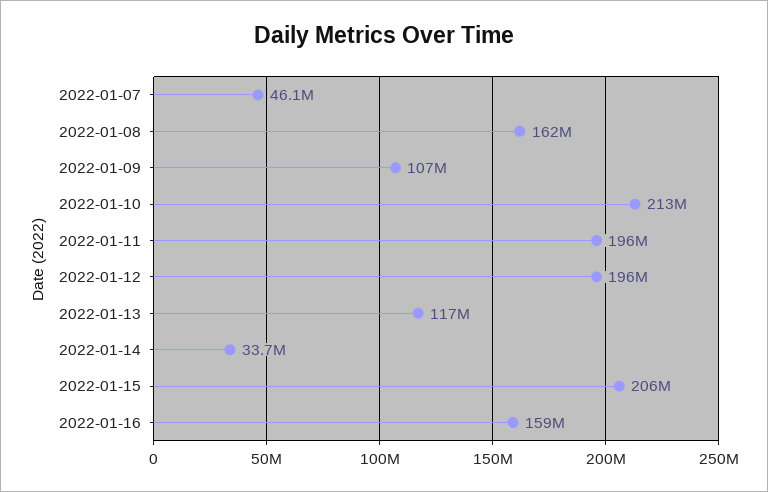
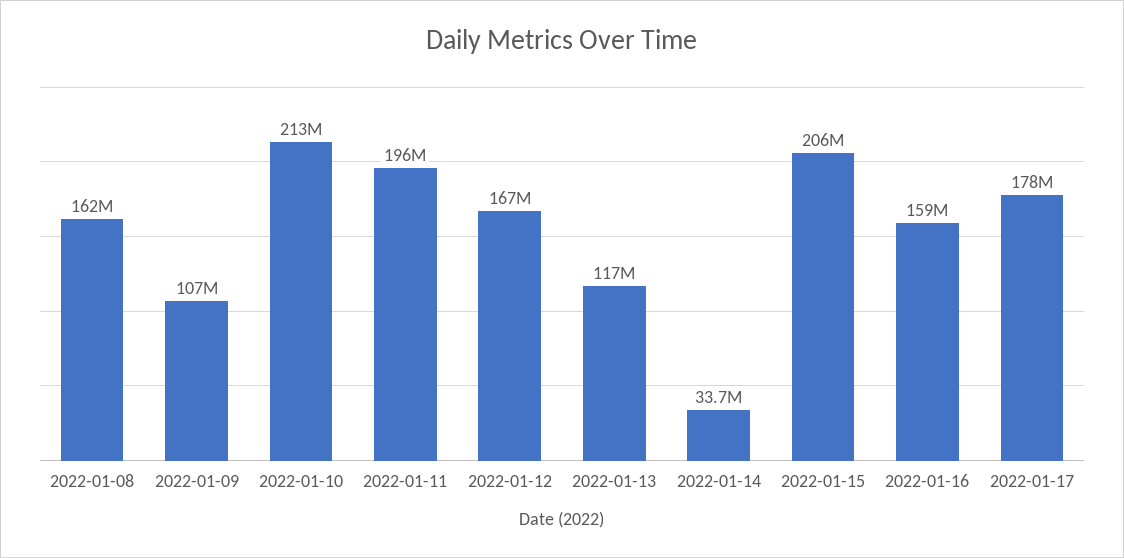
2022-01-07: 46100000 -> none
2022-01-12: 196000000 -> 167000000
2022-01-17: none -> 178000000

